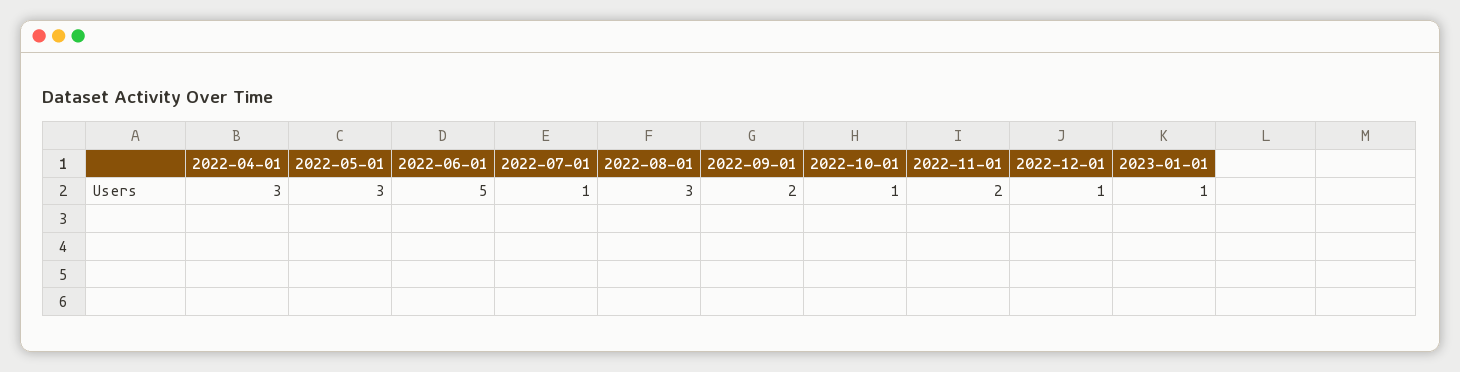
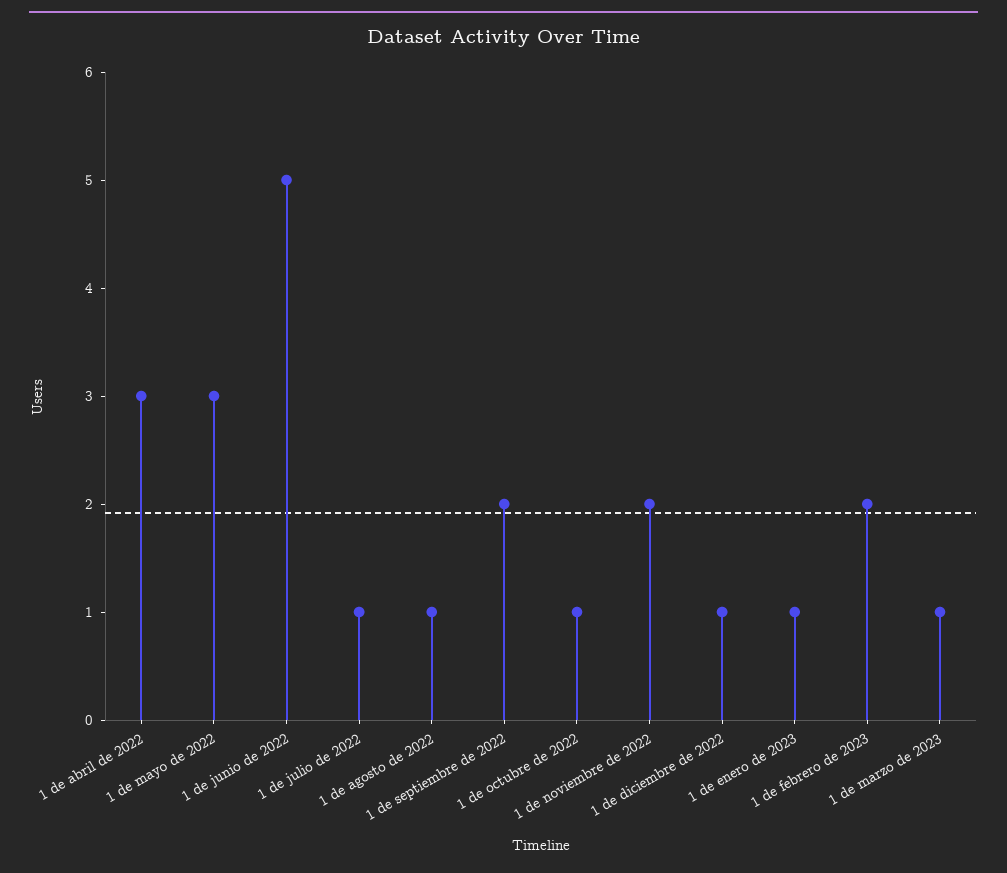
2022-08-01: 3 -> 1
1 de febrero de 2023: none -> 2
1 de marzo de 2023: none -> 1

